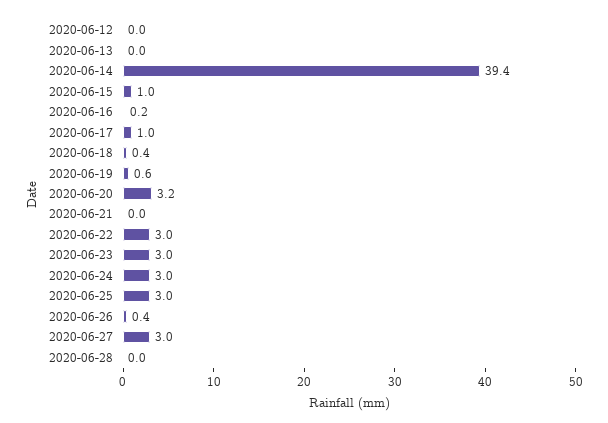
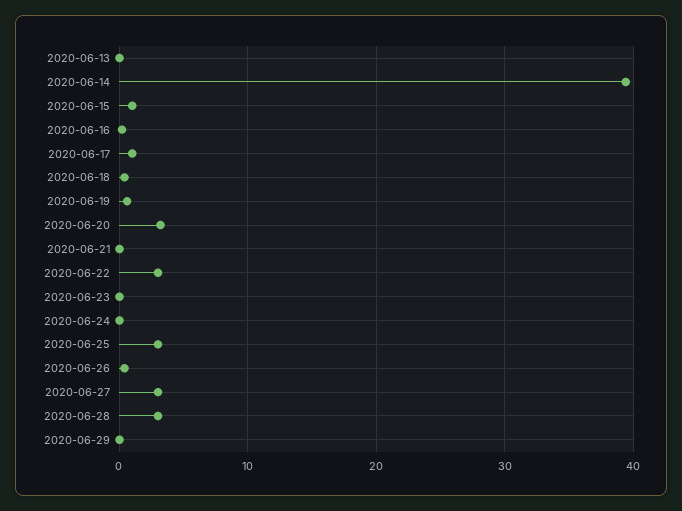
2020-06-12: 0 -> none
2020-06-23: 3 -> 0
2020-06-24: 3 -> 0
2020-06-28: 0 -> 3
2020-06-29: none -> 0

